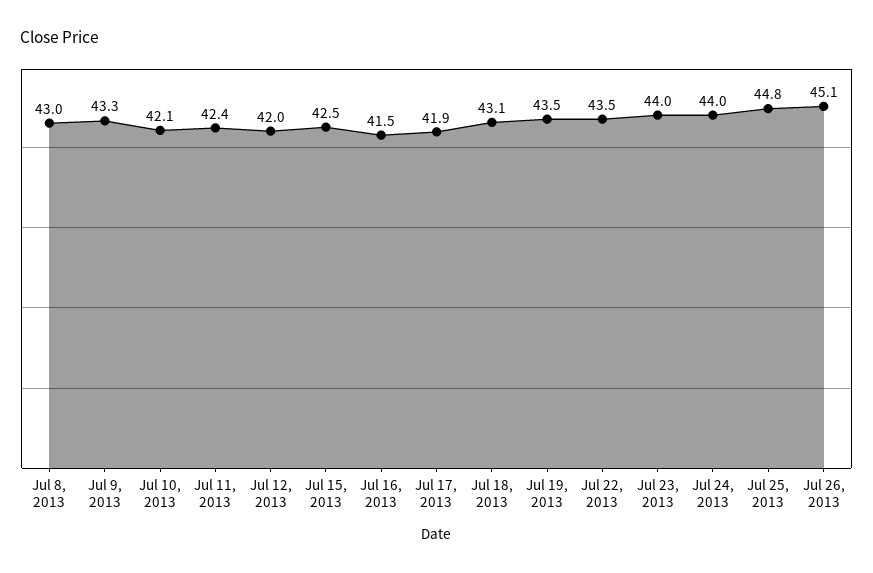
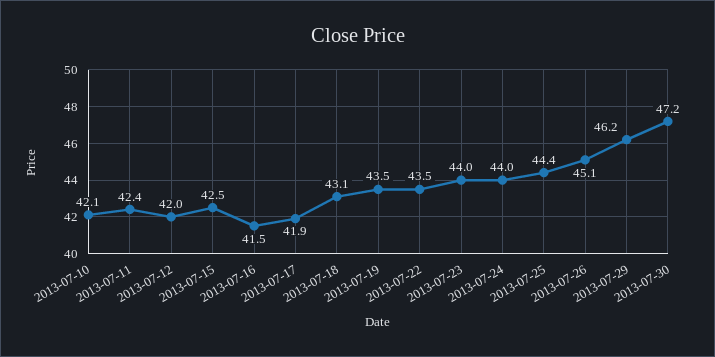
Jul 8, 2013: 43 -> none
Jul 9, 2013: 43.3 -> none
Jul 25, 2013: 44.8 -> 44.4
2013-07-29: none -> 46.2
2013-07-30: none -> 47.2

